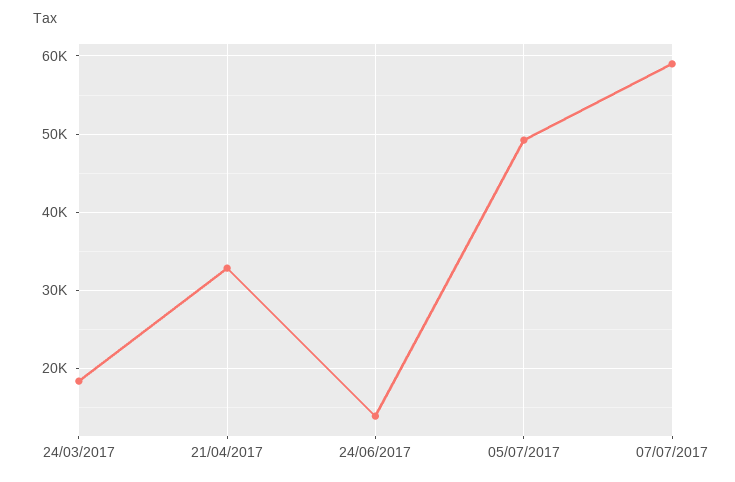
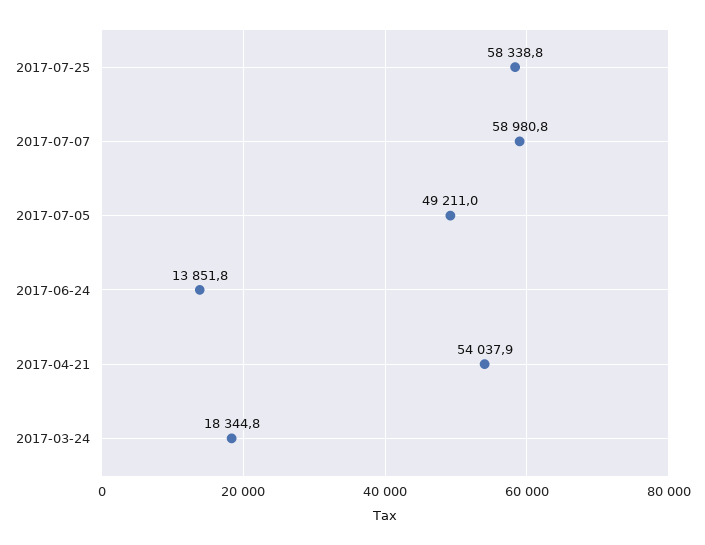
21/04/2017: 33000 -> 54037.9
2017-07-25: none -> 58338.8

